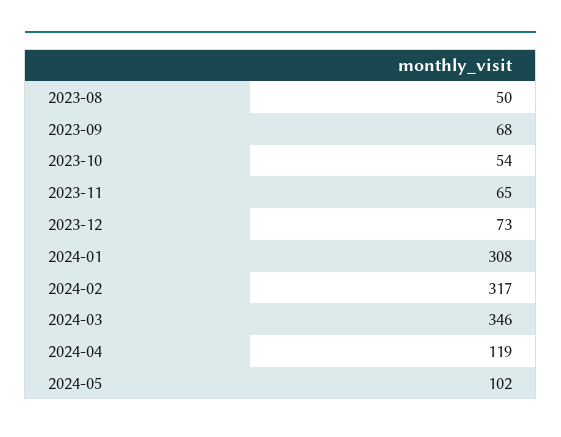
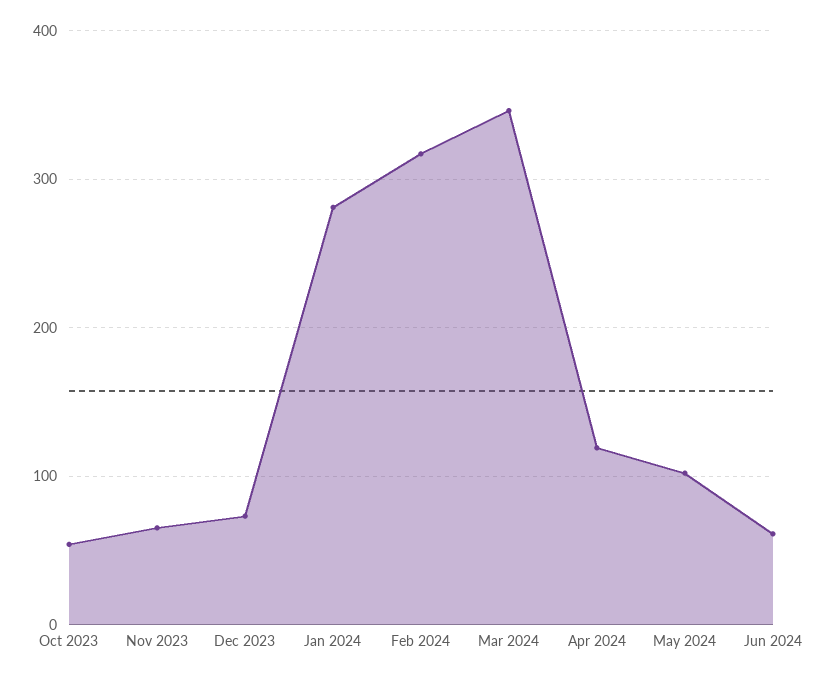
2023-08: 50 -> none
2023-09: 68 -> none
2024-01: 308 -> 280
Jun 2024: none -> 60

